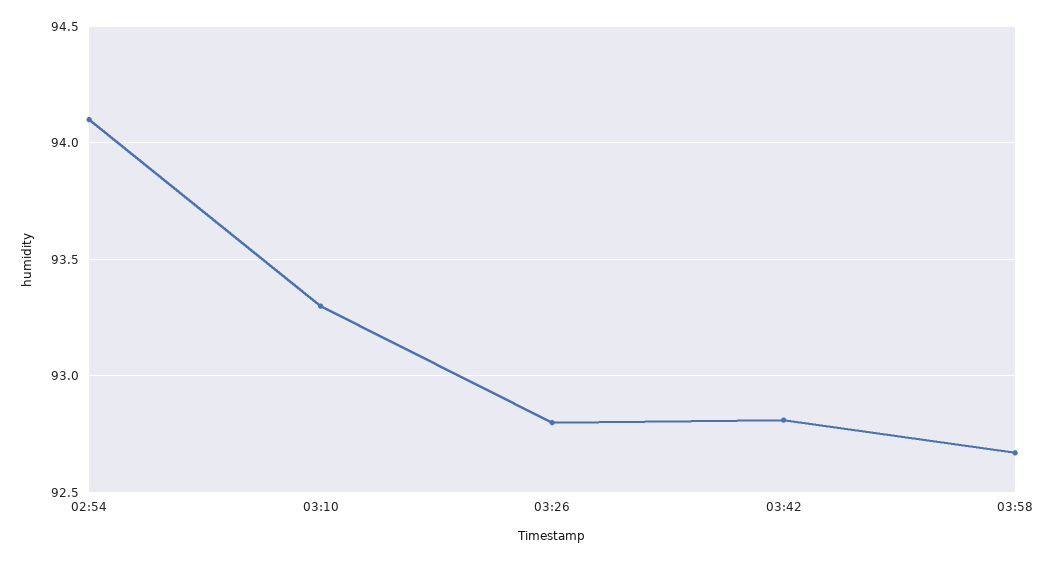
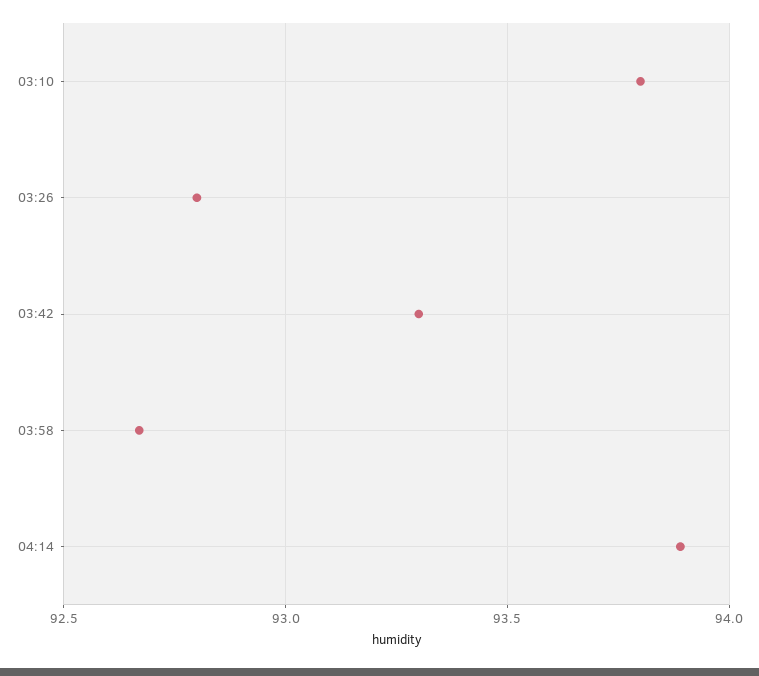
02:54: 94.1 -> none
03:10: 93.3 -> 93.8
03:42: 92.8 -> 93.3
04:14: none -> 93.9

